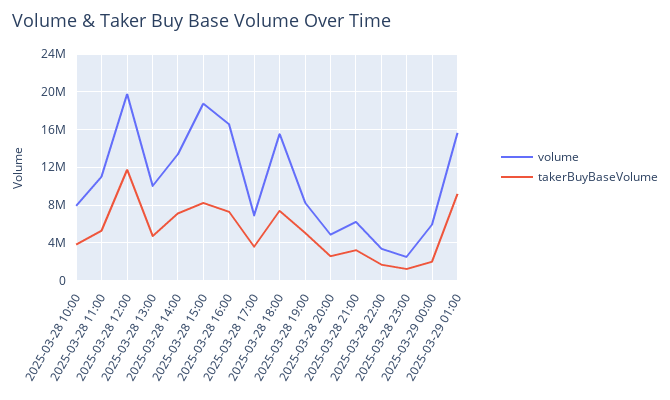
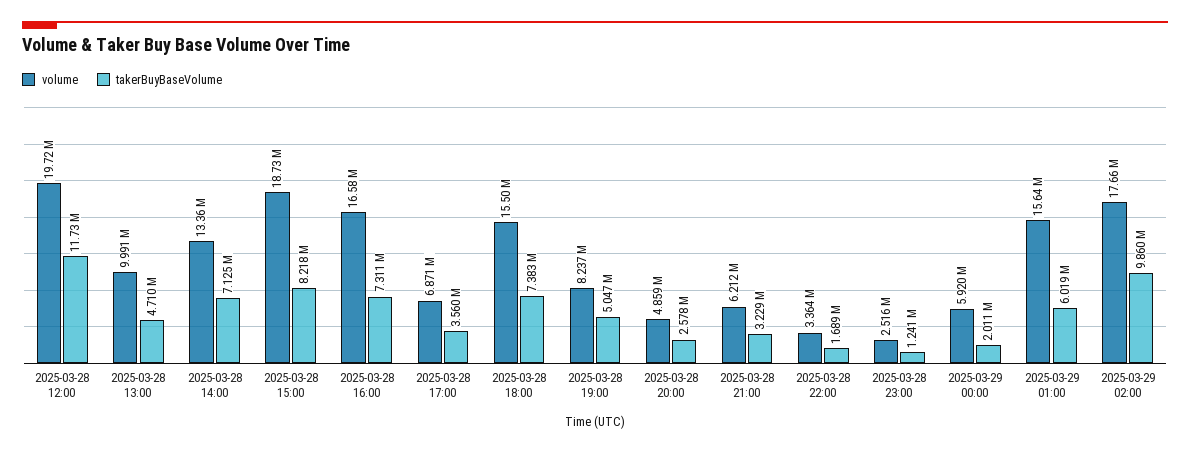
volume, 2025-03-28 10:00: 8000000 -> none
takerBuyBaseVolume, 2025-03-28 10:00: 4000000 -> none
volume, 2025-03-28 11:00: 11000000 -> none
takerBuyBaseVolume, 2025-03-28 11:00: 5000000 -> none
takerBuyBaseVolume, 2025-03-29 01:00: 9000000 -> 6019000
volume, 2025-03-29 02:00: none -> 17660000
takerBuyBaseVolume, 2025-03-29 02:00: none -> 9860000

